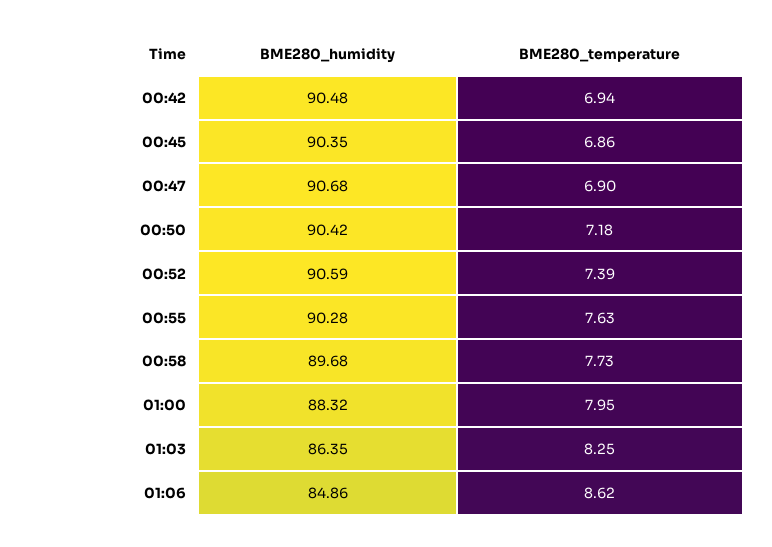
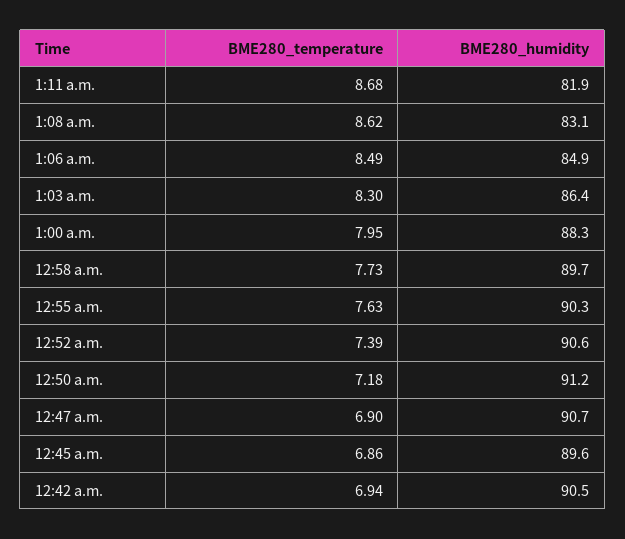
BME280_humidity, 00:45: 90.35 -> 89.6
BME280_humidity, 00:50: 90.42 -> 91.2
BME280_temperature, 01:03: 8.25 -> 8.3
BME280_temperature, 01:06: 8.62 -> 8.49
BME280_temperature, 1:11 a.m.: none -> 8.68
BME280_humidity, 1:11 a.m.: none -> 81.9
BME280_temperature, 1:08 a.m.: none -> 8.62
BME280_humidity, 1:08 a.m.: none -> 83.1

